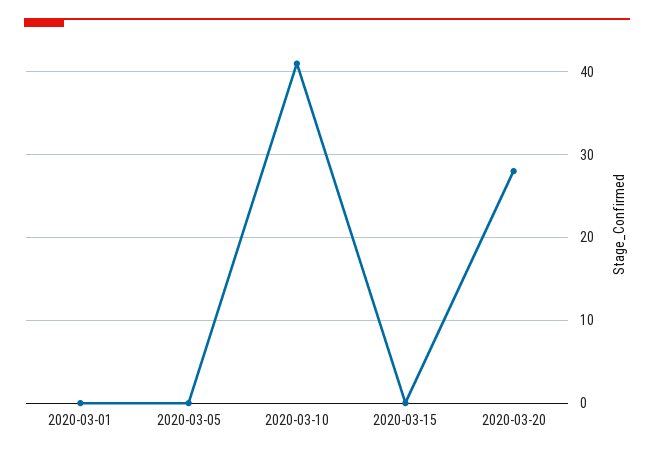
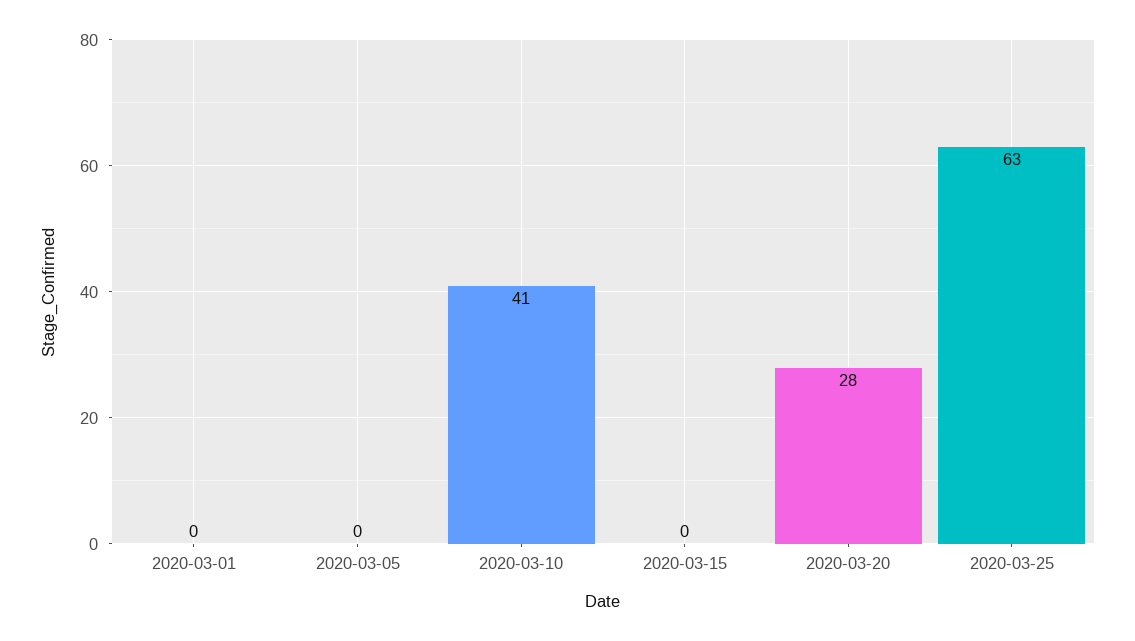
2020-03-25: none -> 63

